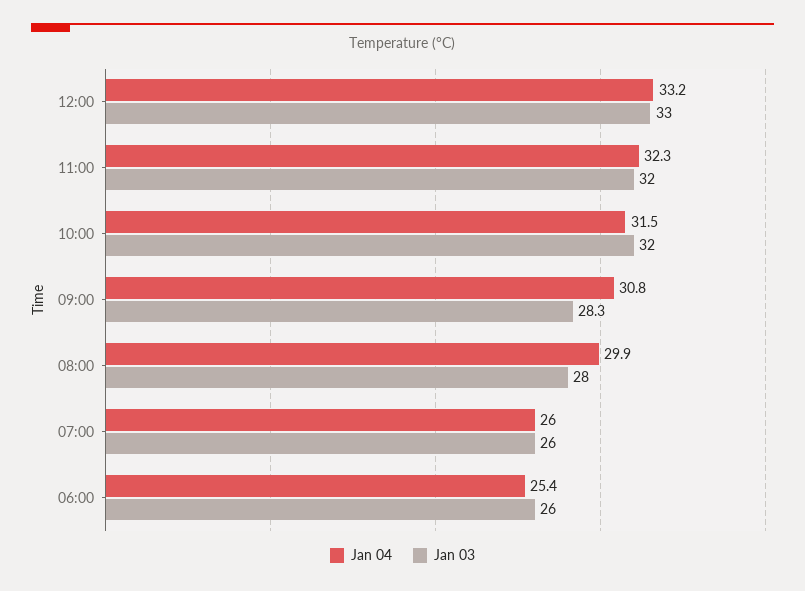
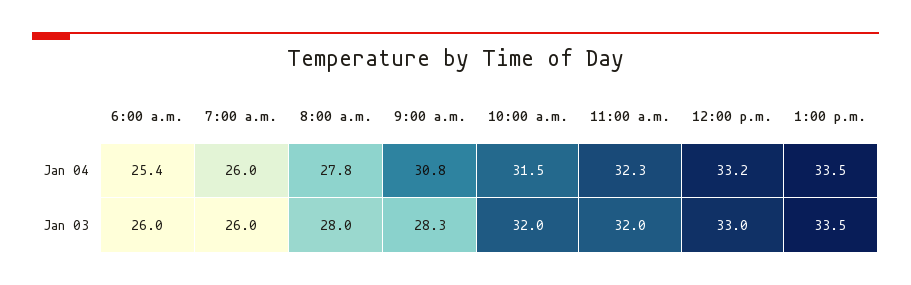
Jan 04, 08:00: 29.9 -> 27.8
Jan 04, 1:00 p.m.: none -> 33.5
Jan 03, 1:00 p.m.: none -> 33.5

